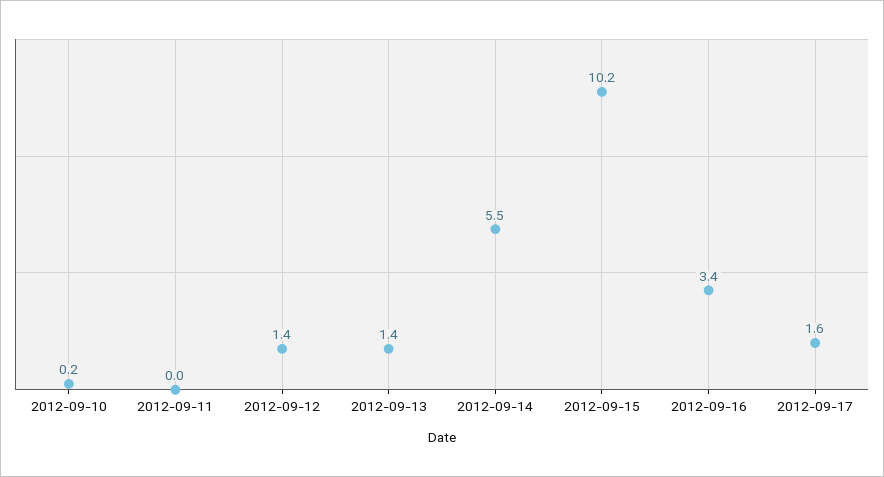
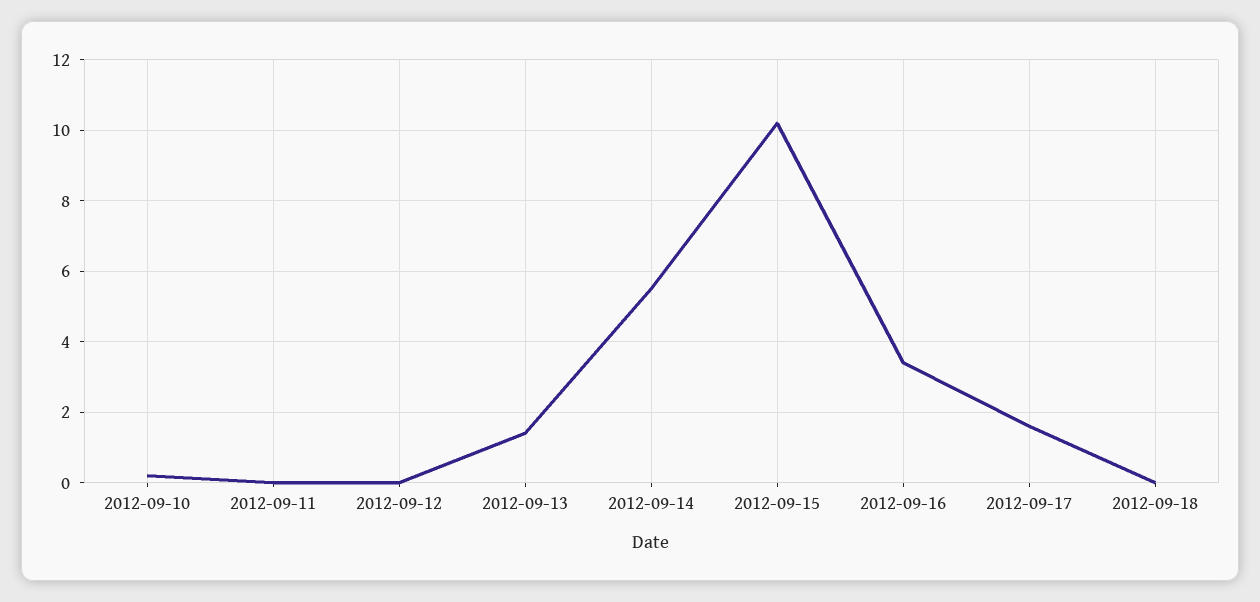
2012-09-12: 1.4 -> 0
2012-09-18: none -> 0

